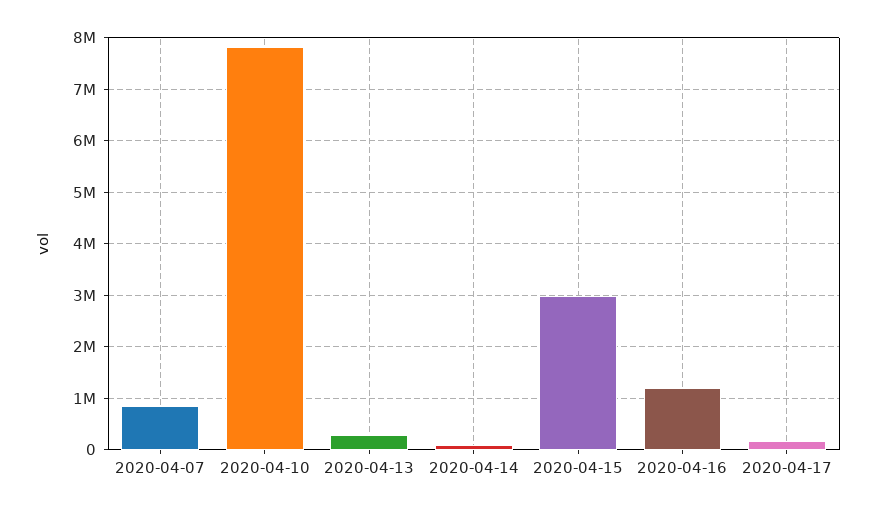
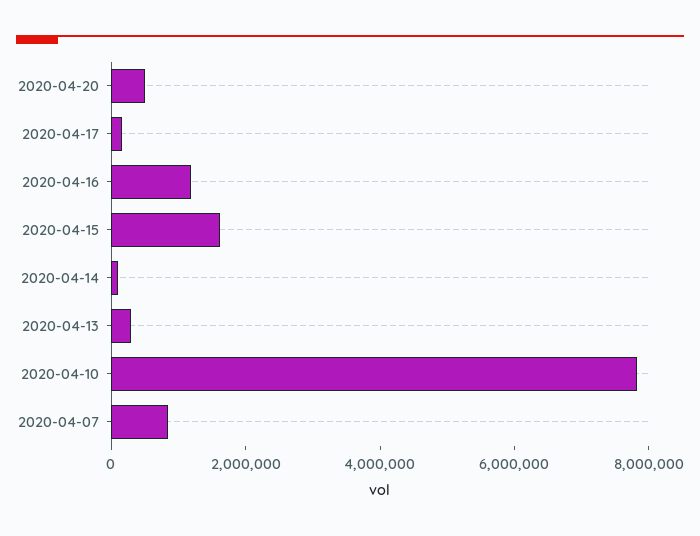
2020-04-15: 3000000 -> 1500000
2020-04-20: none -> 500000

